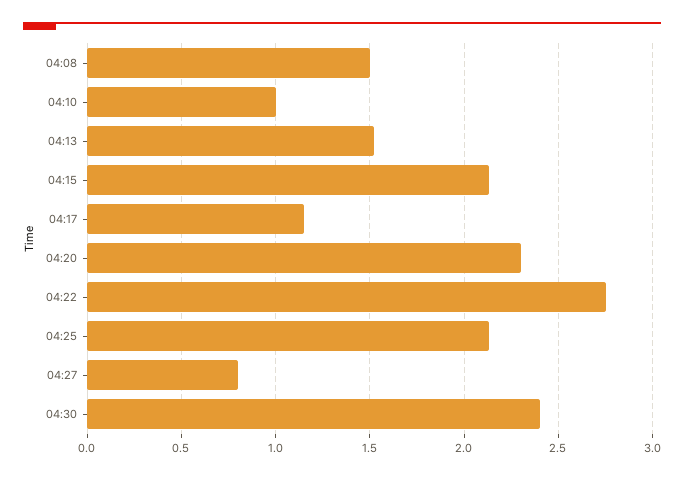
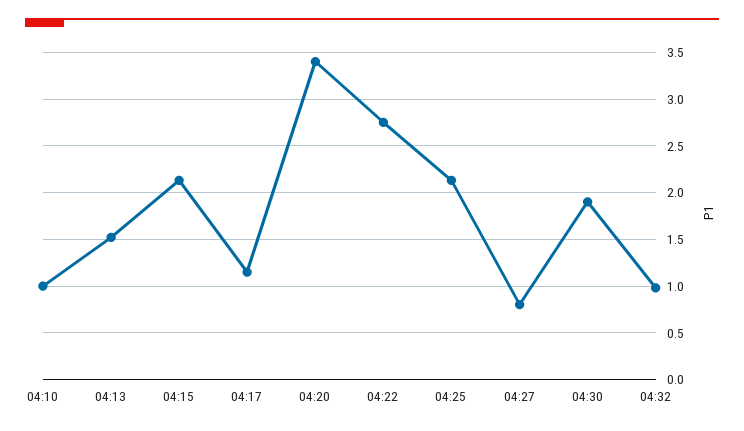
04:08: 1.5 -> none
04:20: 2.3 -> 3.4
04:30: 2.4 -> 1.9
04:32: none -> 1

